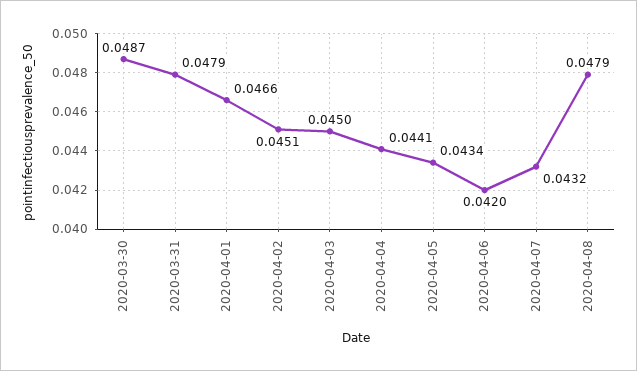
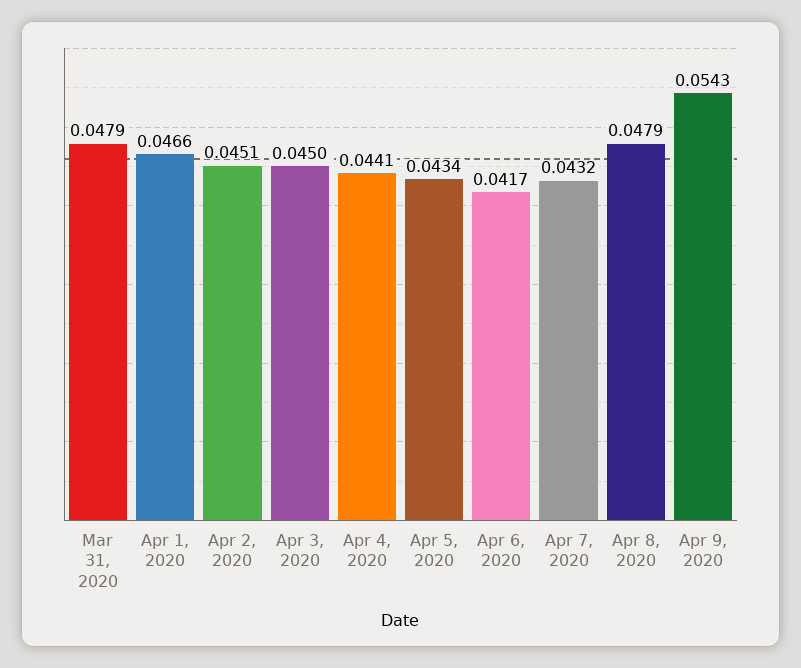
2020-03-30: 0.0487 -> none
2020-04-06: 0.042 -> 0.0417
Apr 9, 2020: none -> 0.0543

